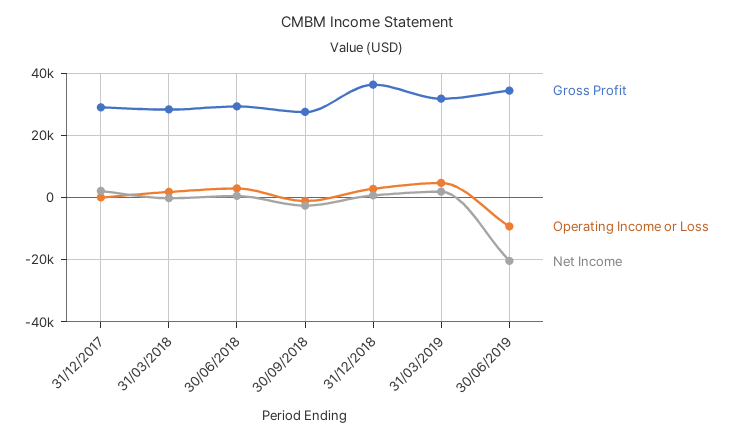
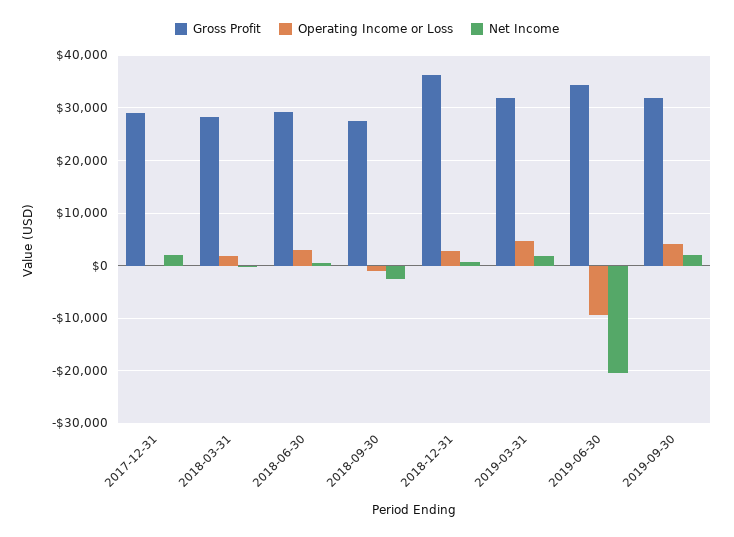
Gross Profit, 2019-09-30: none -> 32000
Operating Income or Loss, 2019-09-30: none -> 4000
Net Income, 2019-09-30: none -> 2000

